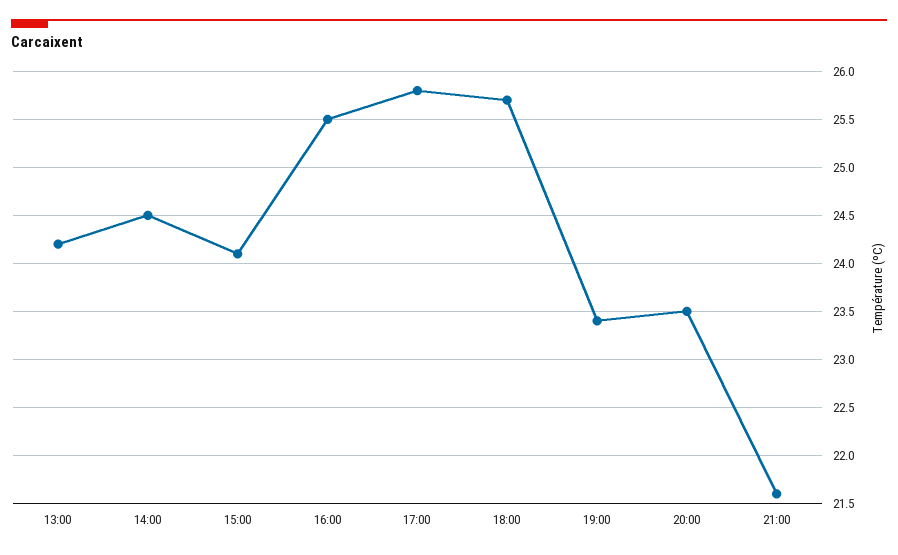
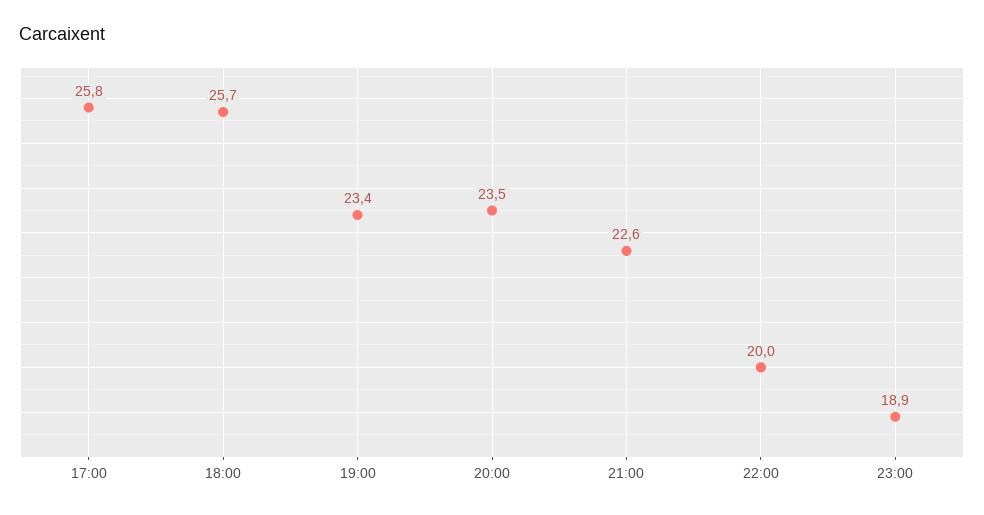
13:00: 24.2 -> none
14:00: 24.5 -> none
15:00: 24.1 -> none
16:00: 25.5 -> none
21:00: 21.6 -> 22.6
22:00: none -> 20
23:00: none -> 18.9

